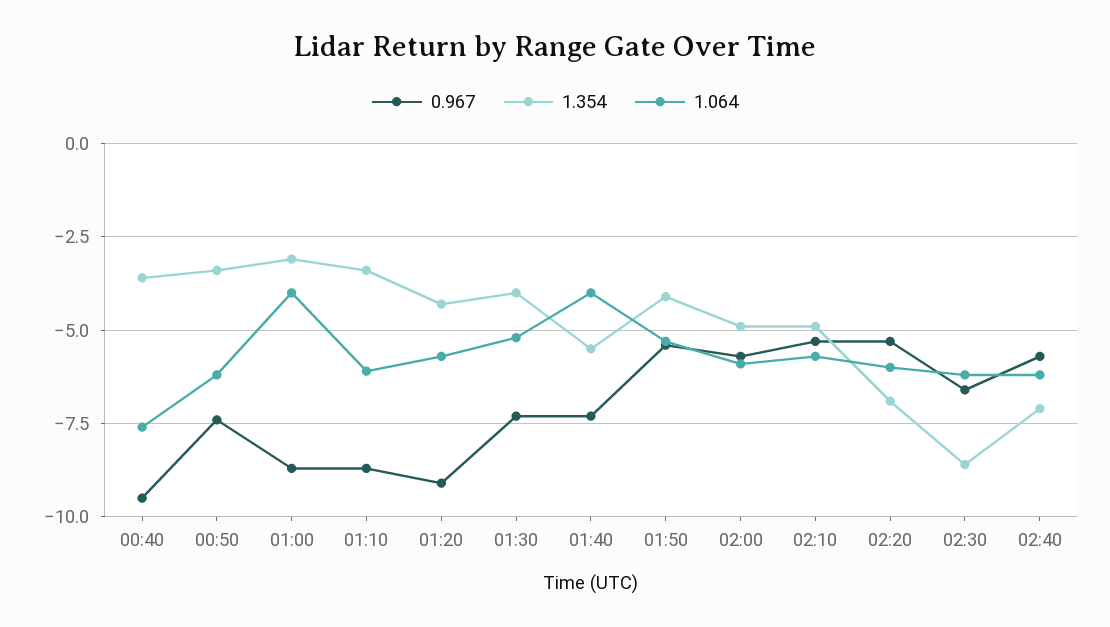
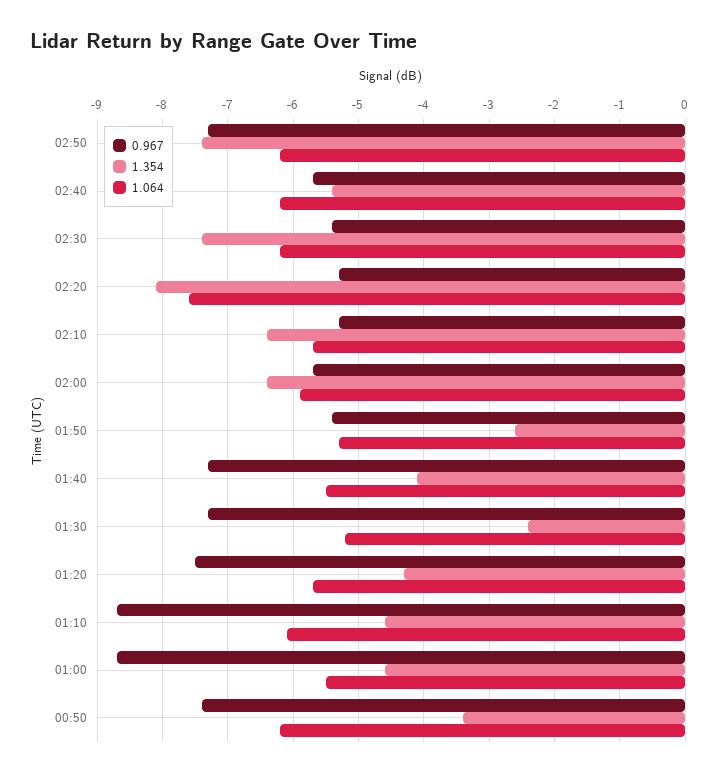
0.967, 00:40: -9.5 -> none
1.354, 00:40: -3.5 -> none
1.064, 00:40: -7.5 -> none
1.354, 01:00: -3 -> -4.6
1.064, 01:00: -4 -> -5.5
1.354, 01:10: -3.5 -> -4.6
0.967, 01:20: -9 -> -7.5
1.354, 01:30: -4 -> -2.4
1.354, 01:40: -5.5 -> -4.1
1.064, 01:40: -4 -> -5.5
1.354, 01:50: -4 -> -2.6
1.354, 02:00: -5 -> -6.4
1.354, 02:10: -5 -> -6.4
1.354, 02:20: -7 -> -8.1
1.064, 02:20: -6 -> -7.6
0.967, 02:30: -6.5 -> -5.4
1.354, 02:30: -8.5 -> -7.4
1.354, 02:40: -7 -> -5.4
0.967, 02:50: none -> -7.3
1.354, 02:50: none -> -7.4
1.064, 02:50: none -> -6.2

